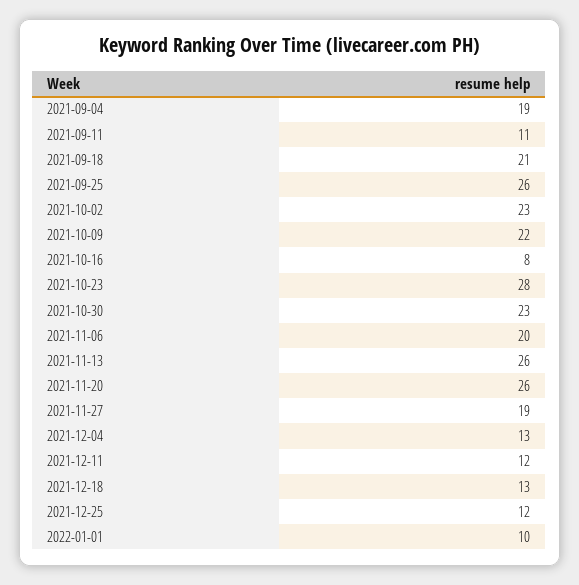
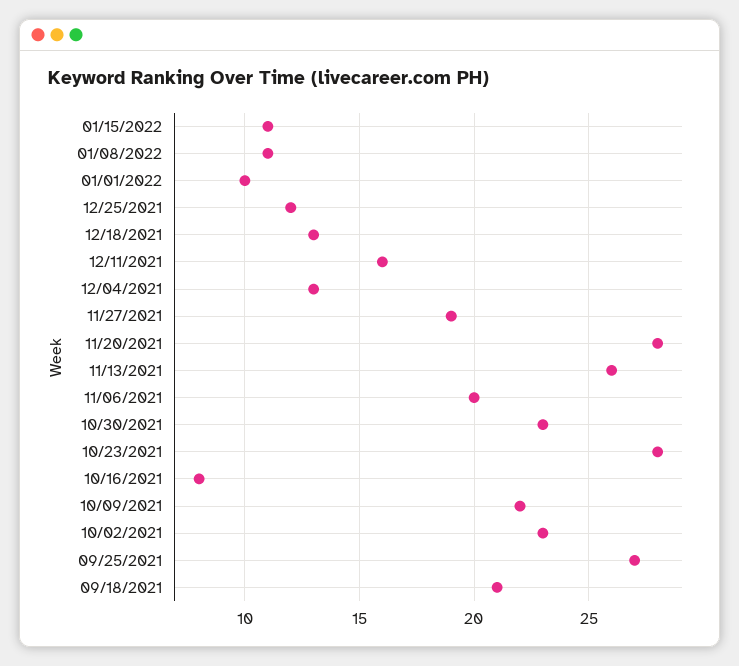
2021-09-04: 19 -> none
2021-09-11: 11 -> none
2021-09-25: 26 -> 27
2021-11-20: 26 -> 28
2021-12-11: 12 -> 16
01/15/2022: none -> 11
01/08/2022: none -> 11

